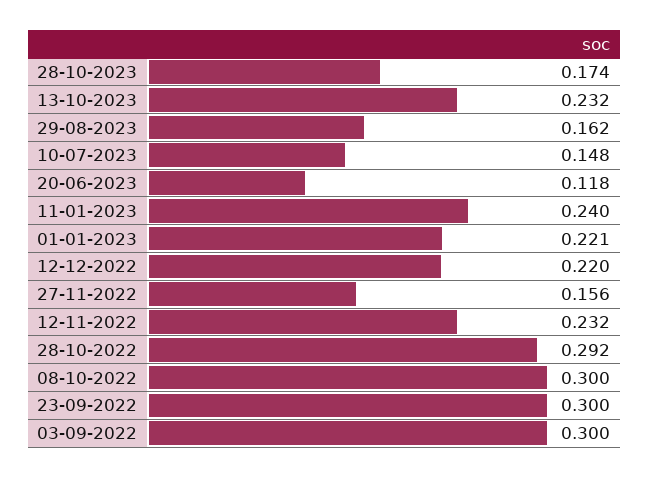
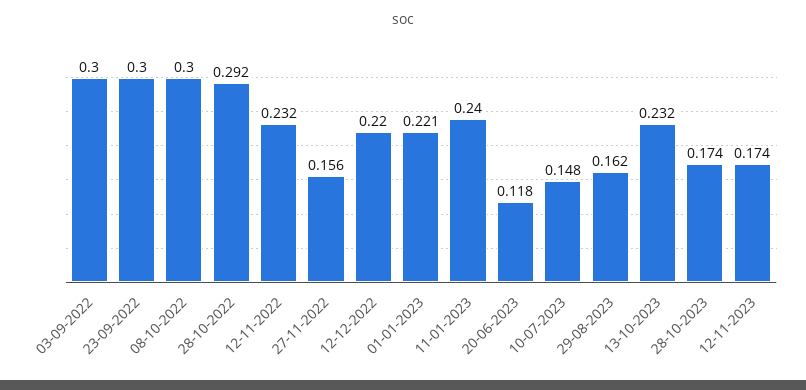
12-11-2023: none -> 0.174

